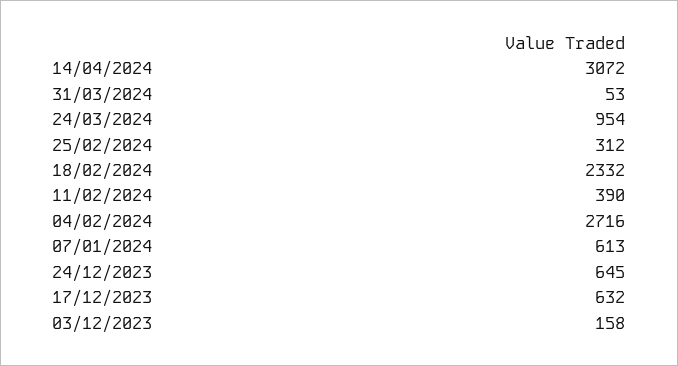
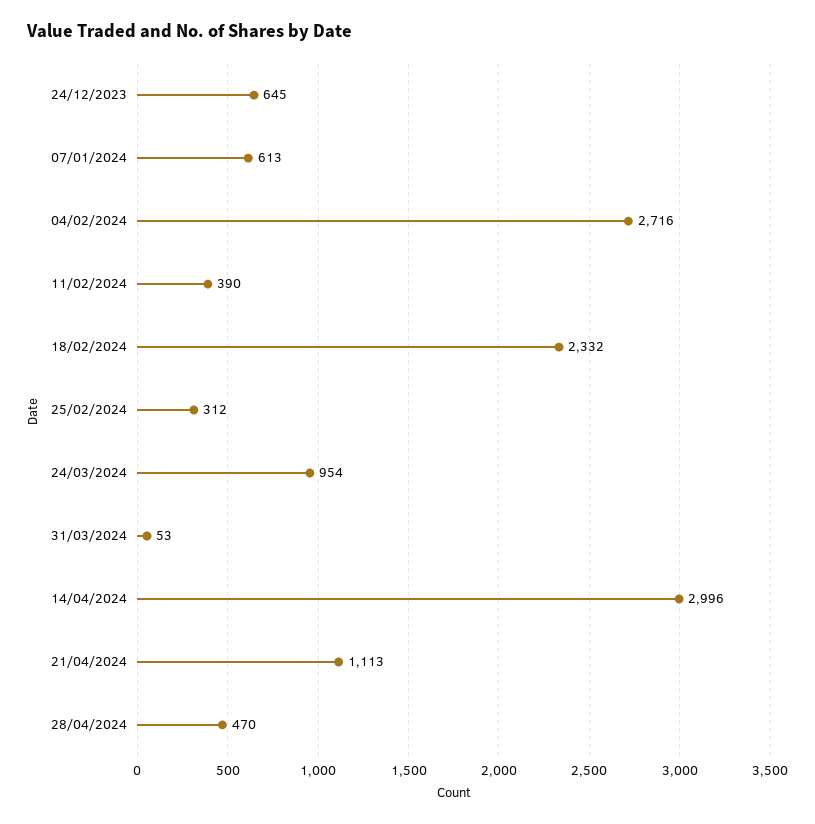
14/04/2024: 3072 -> 2996
17/12/2023: 632 -> none
03/12/2023: 158 -> none
21/04/2024: none -> 1113
28/04/2024: none -> 470

